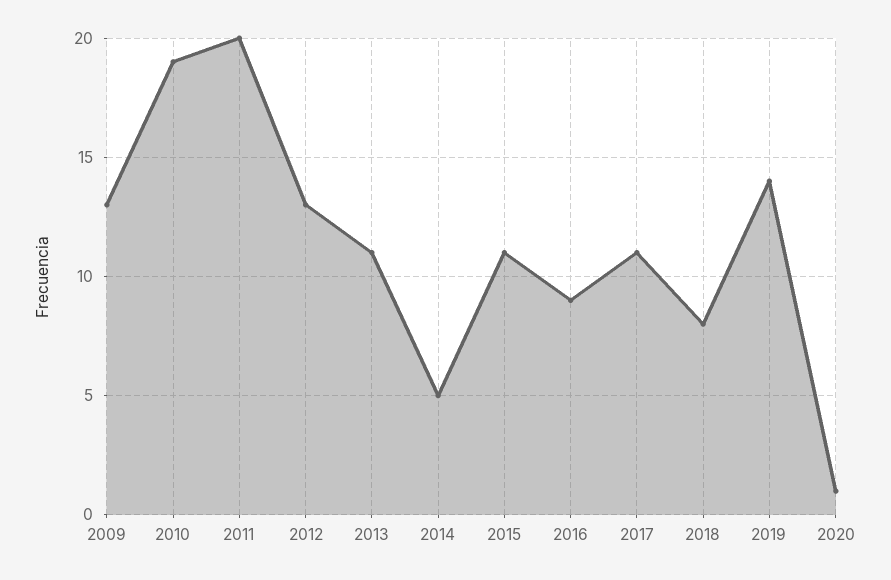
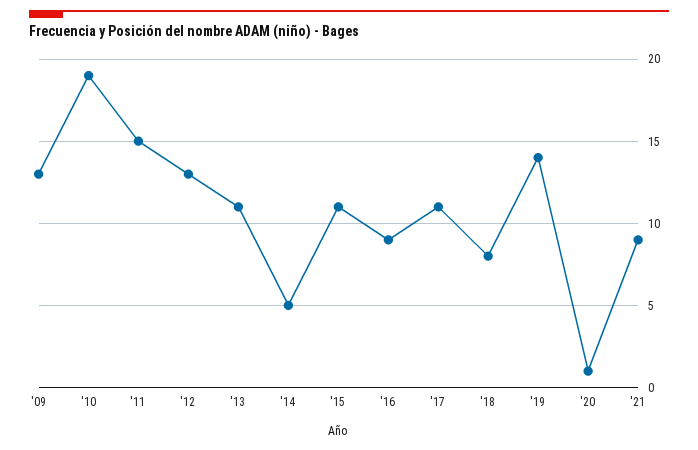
2011: 20 -> 15
'21: none -> 9

